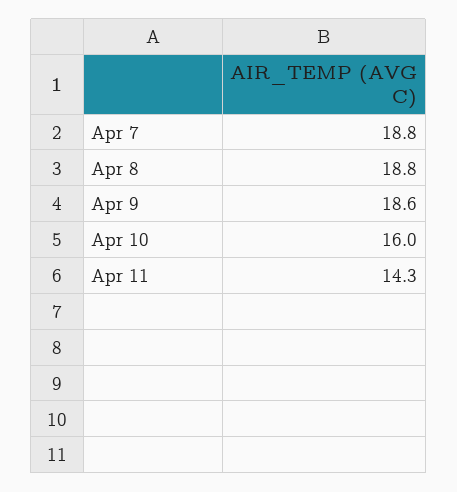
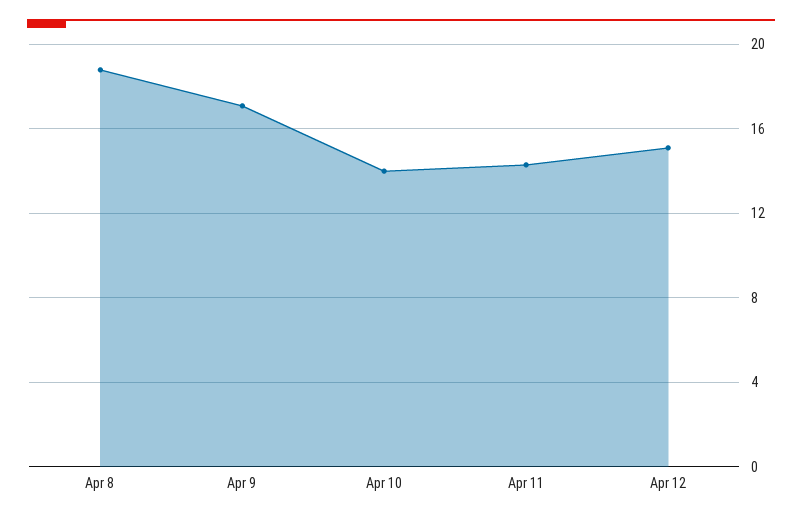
Apr 7: 18.8 -> none
Apr 9: 18.6 -> 17
Apr 10: 16 -> 14
Apr 12: none -> 15

